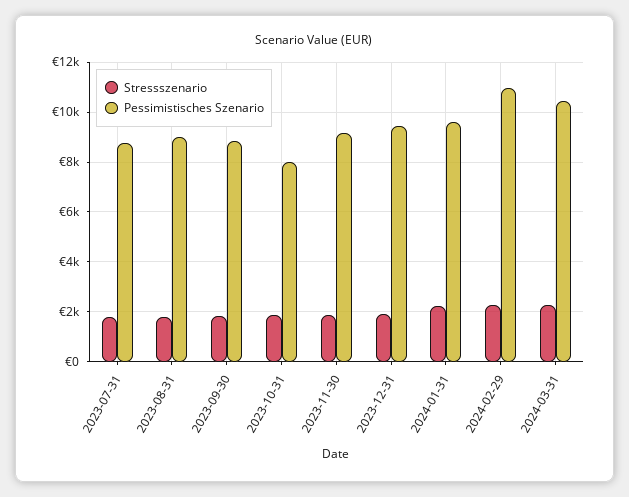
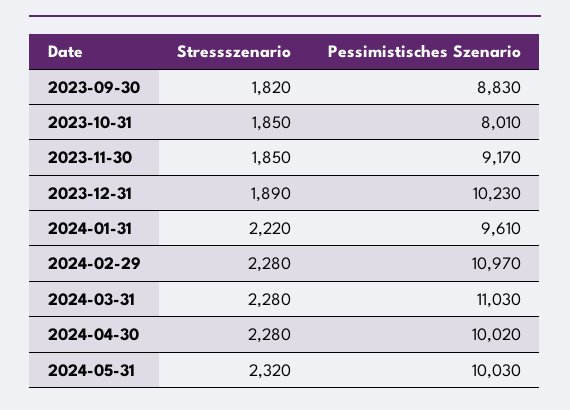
Stressszenario, 2023-07-31: 1750 -> none
Pessimistisches Szenario, 2023-07-31: 8750 -> none
Stressszenario, 2023-08-31: 1750 -> none
Pessimistisches Szenario, 2023-08-31: 9000 -> none
Pessimistisches Szenario, 2023-12-31: 9500 -> 10230
Pessimistisches Szenario, 2024-03-31: 10500 -> 11030
Stressszenario, 2024-04-30: none -> 2280
Pessimistisches Szenario, 2024-04-30: none -> 10020
Stressszenario, 2024-05-31: none -> 2320
Pessimistisches Szenario, 2024-05-31: none -> 10030

